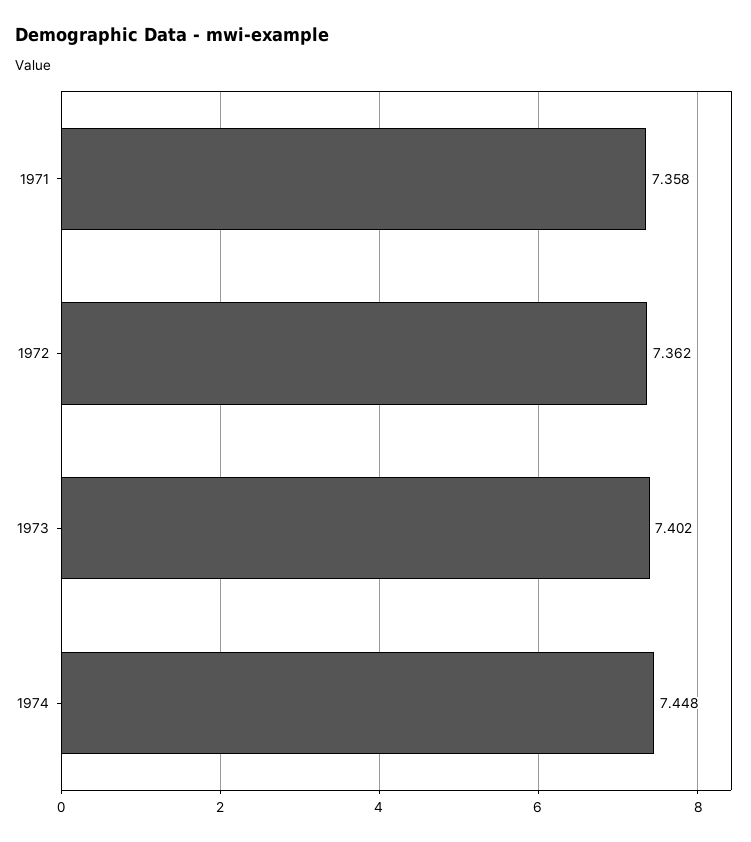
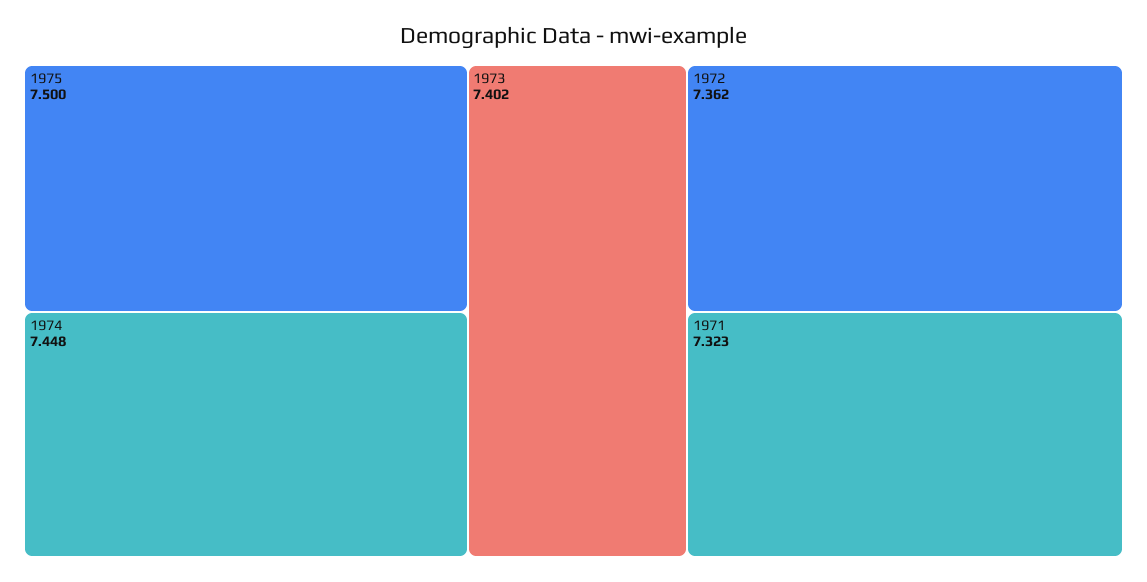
1971: 7.358 -> 7.323
1975: none -> 7.5

